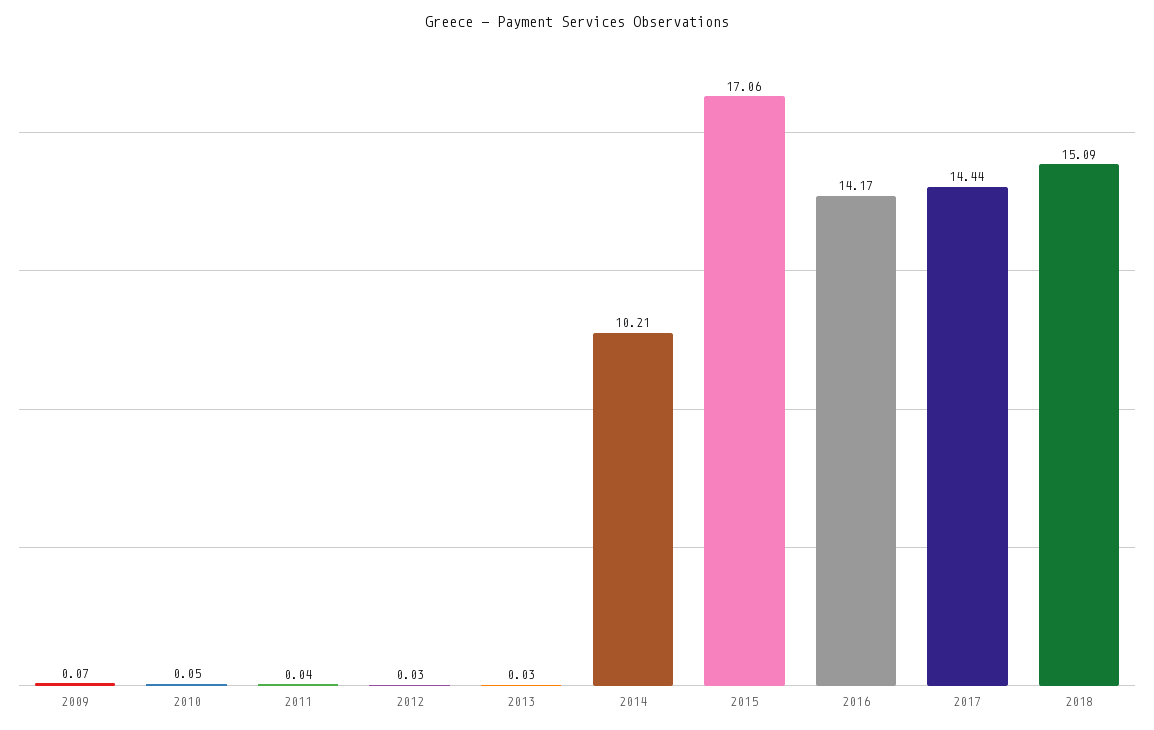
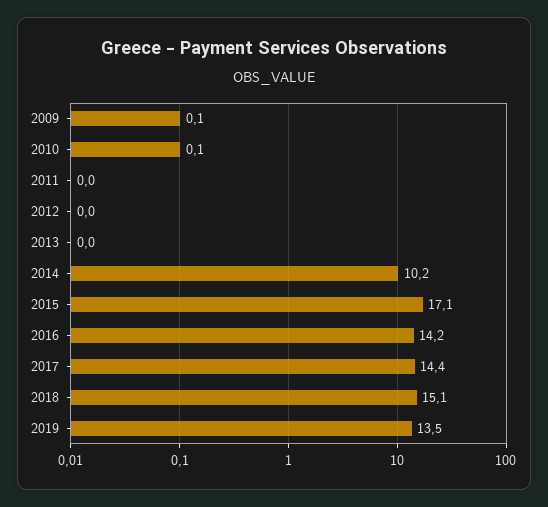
2019: none -> 13.5

